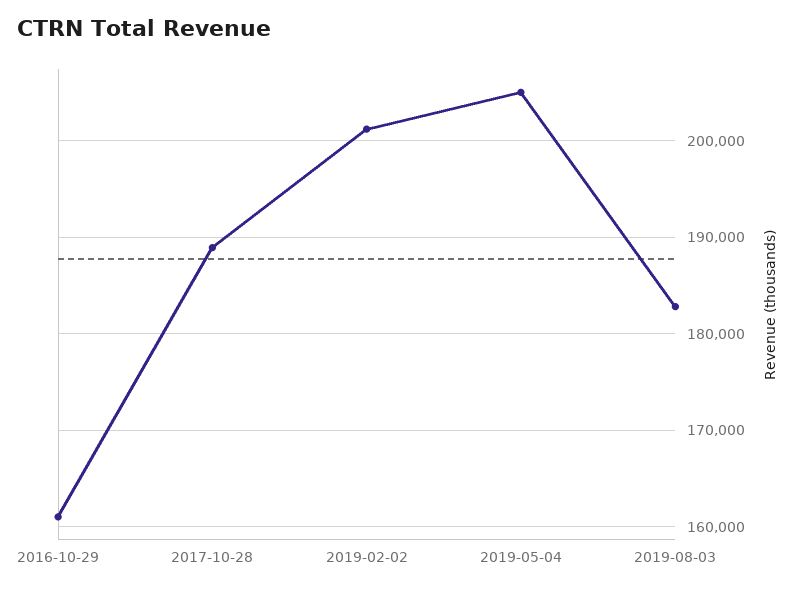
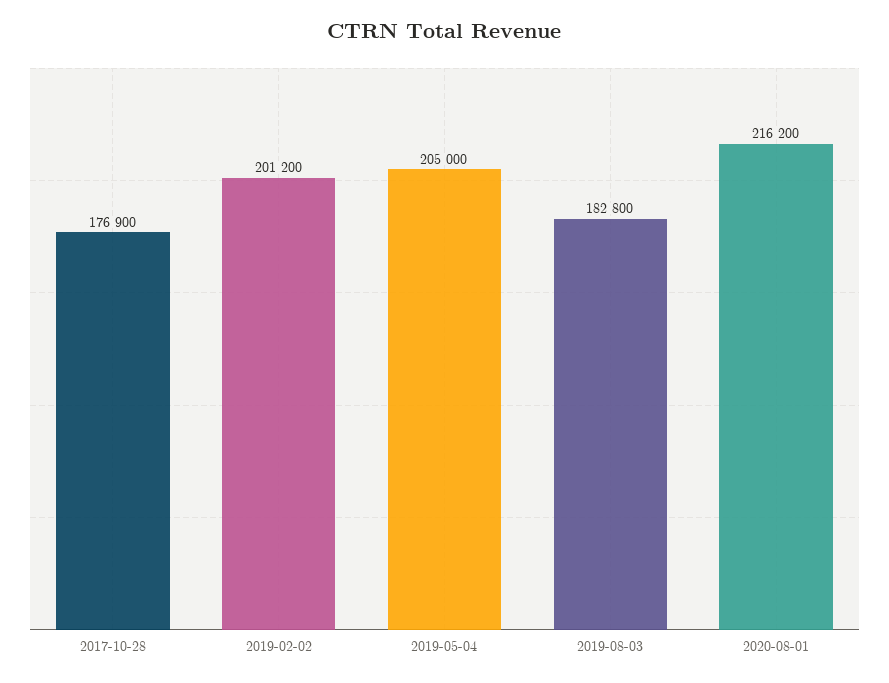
2016-10-29: 161000 -> none
2017-10-28: 189000 -> 176900
2020-08-01: none -> 216200

